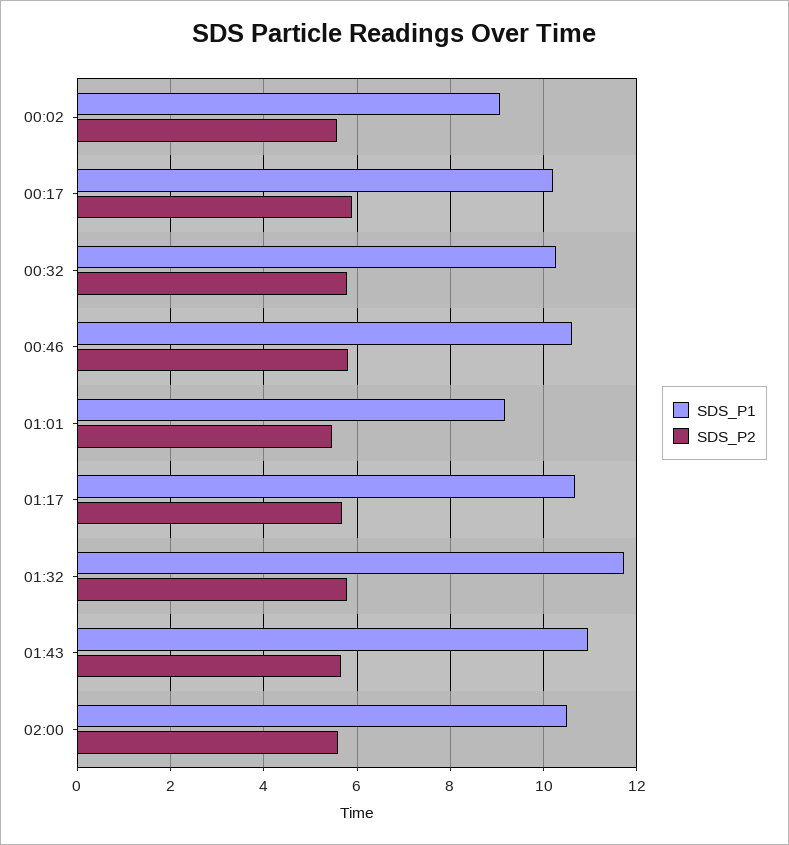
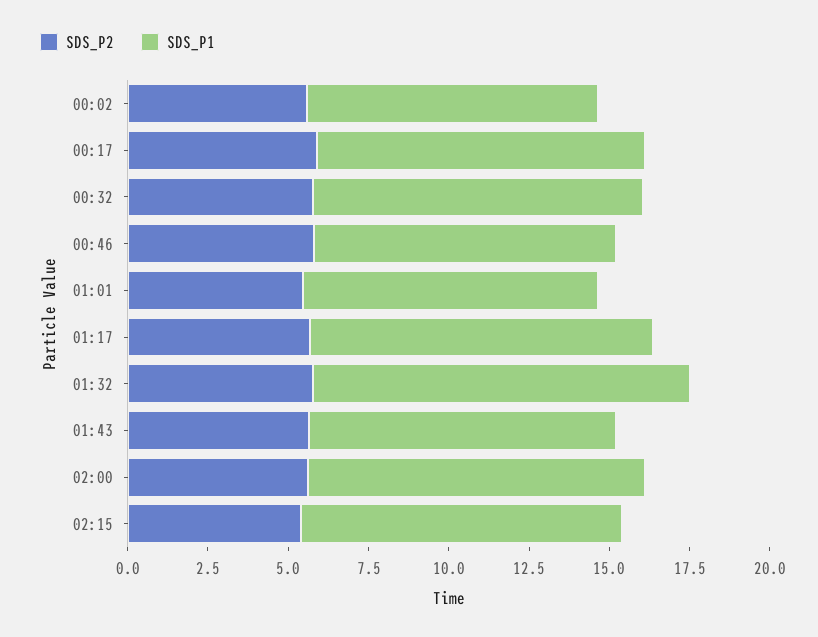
SDS_P1, 00:46: 10.6 -> 9.5
SDS_P1, 01:43: 11 -> 9.5
SDS_P2, 02:15: none -> 5.5
SDS_P1, 02:15: none -> 10

